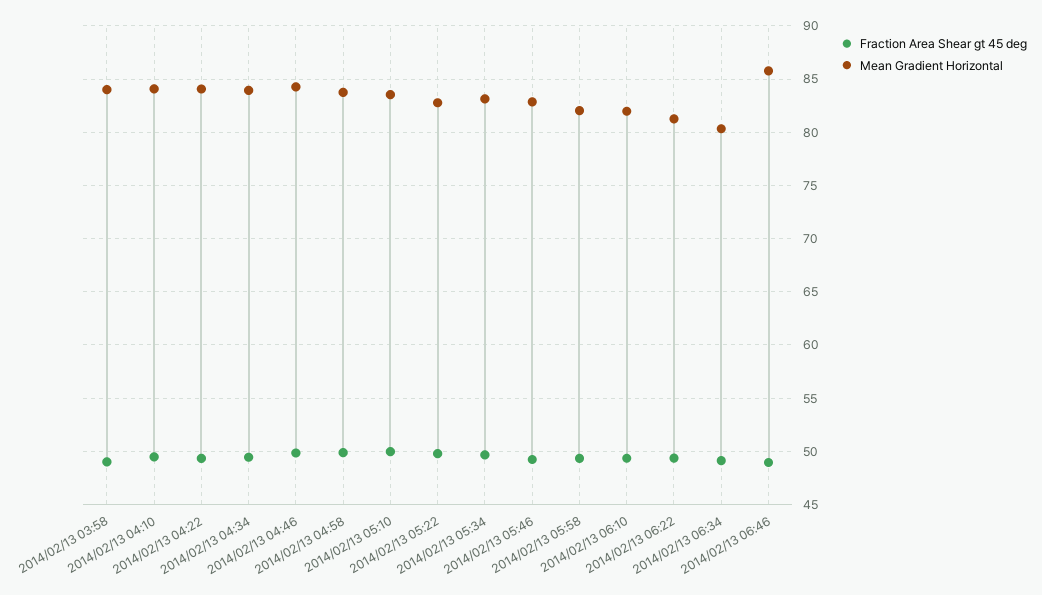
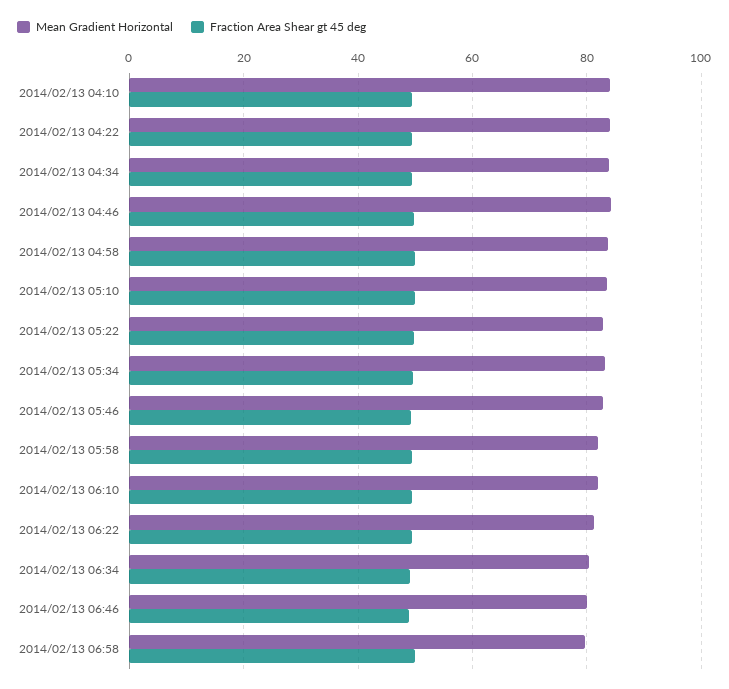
Fraction Area Shear gt 45 deg, 2014/02/13 03:58: 49 -> none
Mean Gradient Horizontal, 2014/02/13 03:58: 84 -> none
Mean Gradient Horizontal, 2014/02/13 06:46: 86 -> 80
Mean Gradient Horizontal, 2014/02/13 06:58: none -> 80
Fraction Area Shear gt 45 deg, 2014/02/13 06:58: none -> 50

